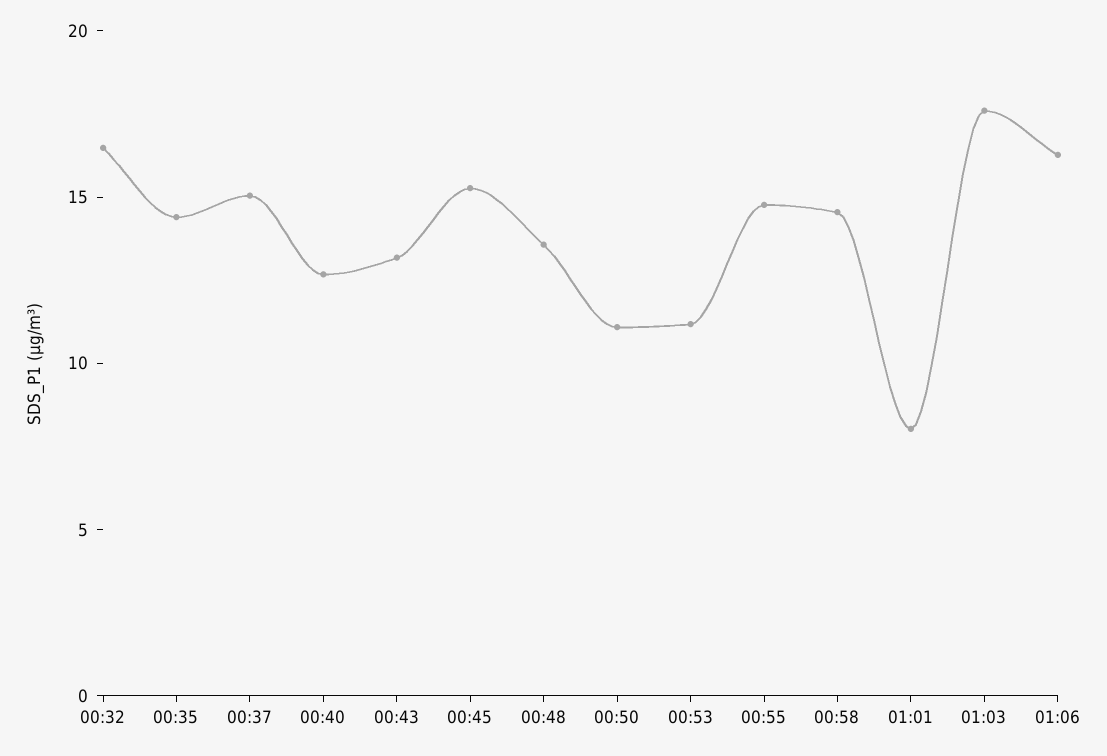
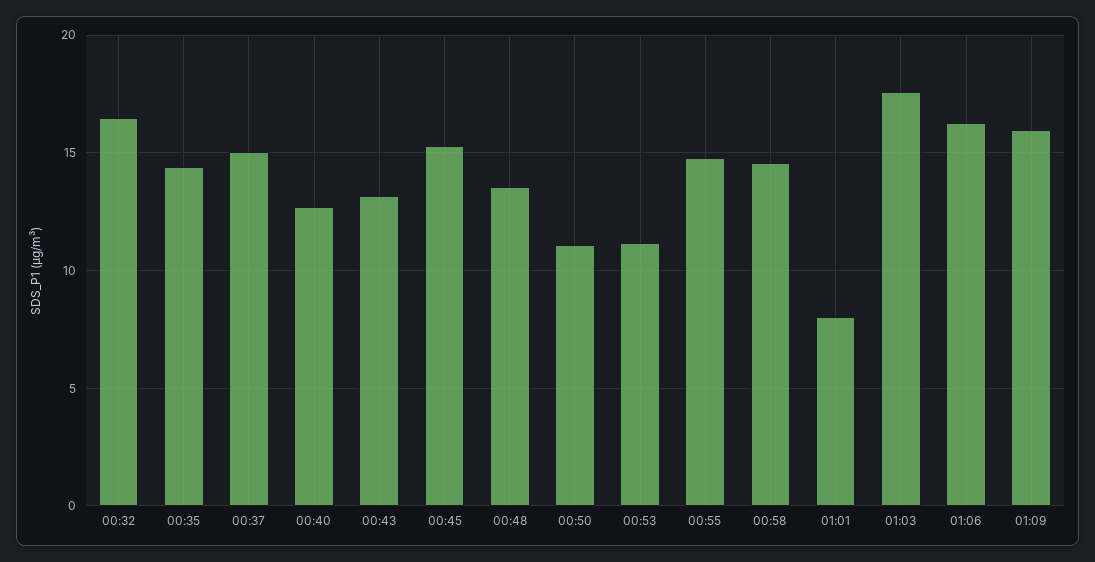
01:09: none -> 16

